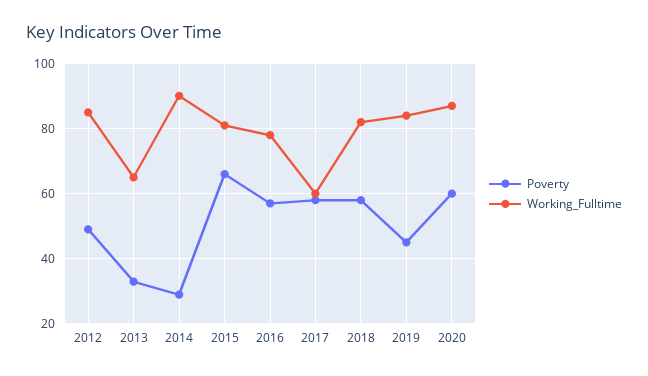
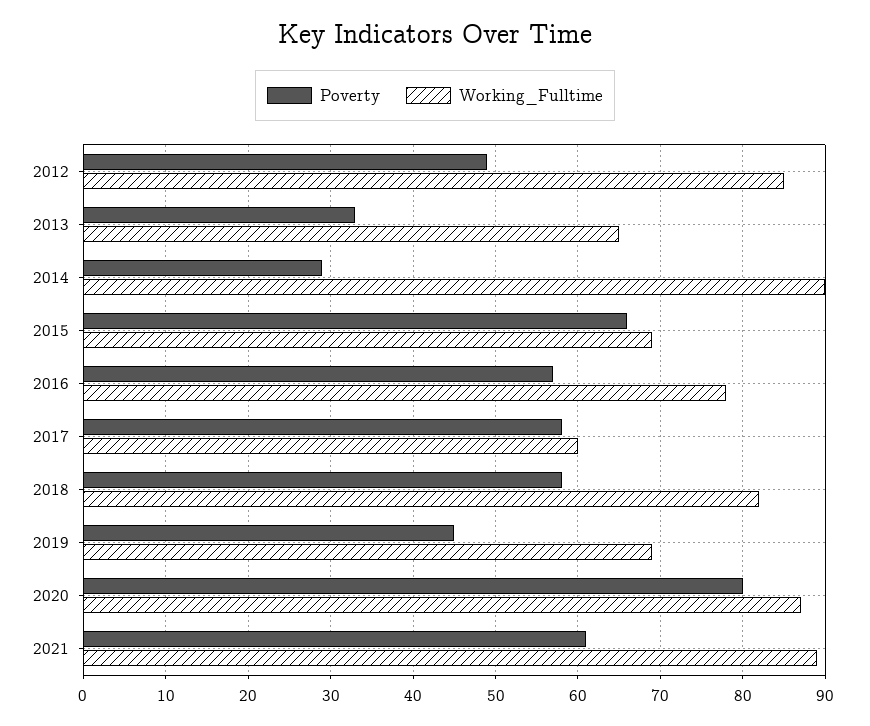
Working_Fulltime, 2015: 80 -> 69
Working_Fulltime, 2019: 85 -> 69
Poverty, 2020: 60 -> 80
Poverty, 2021: none -> 61
Working_Fulltime, 2021: none -> 89

